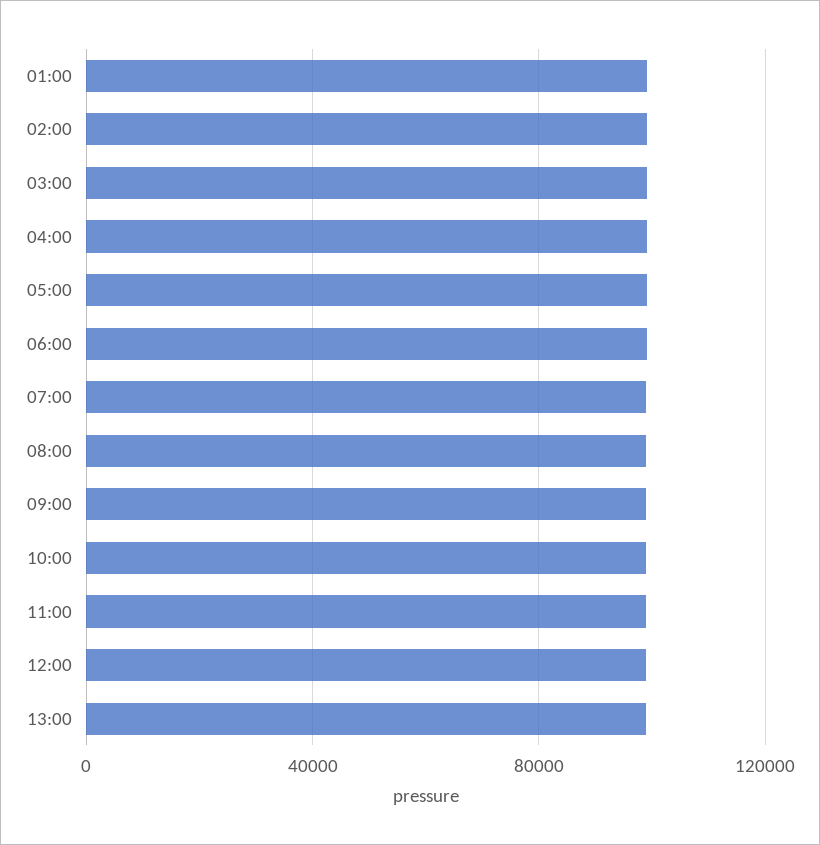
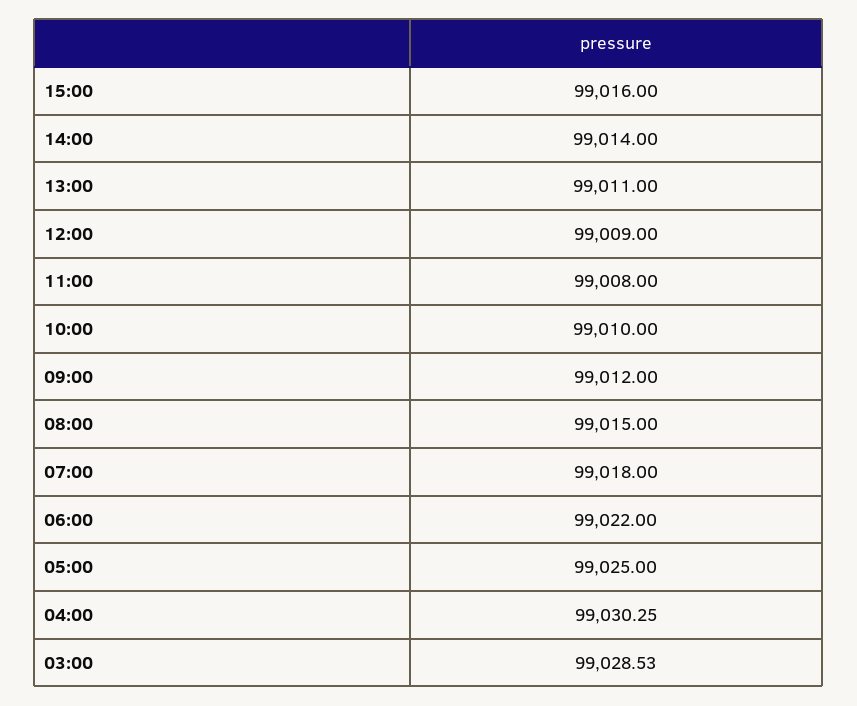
01:00: 100000 -> none
02:00: 100000 -> none
15:00: none -> 99016
14:00: none -> 99014

